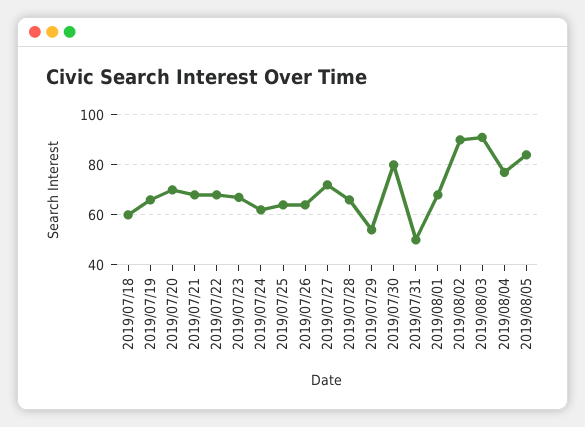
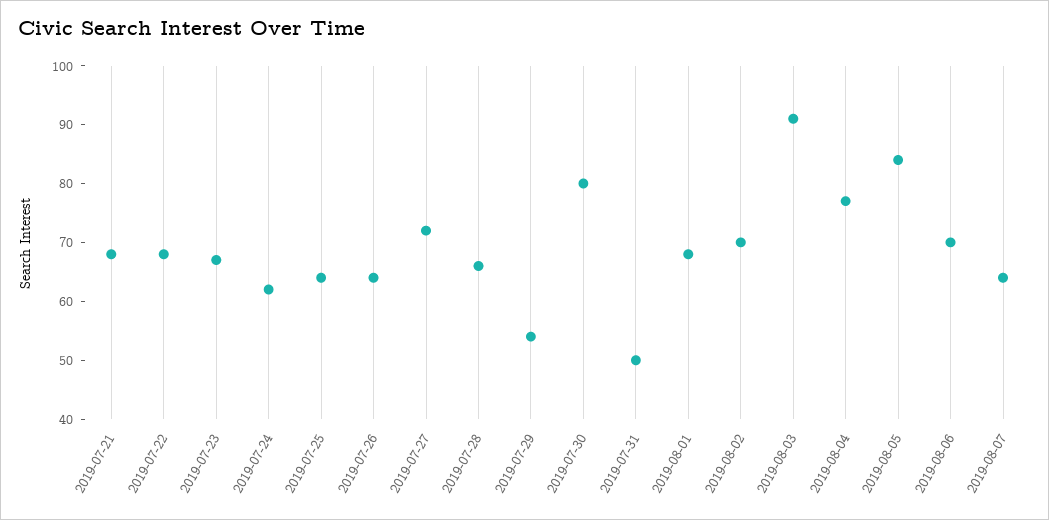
2019/07/18: 60 -> none
2019/07/19: 65 -> none
2019/07/20: 70 -> none
2019/08/02: 90 -> 70
2019-08-06: none -> 70
2019-08-07: none -> 65

